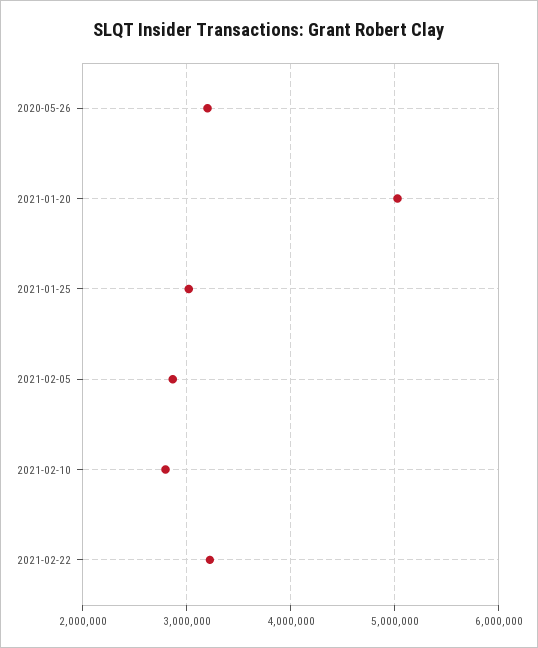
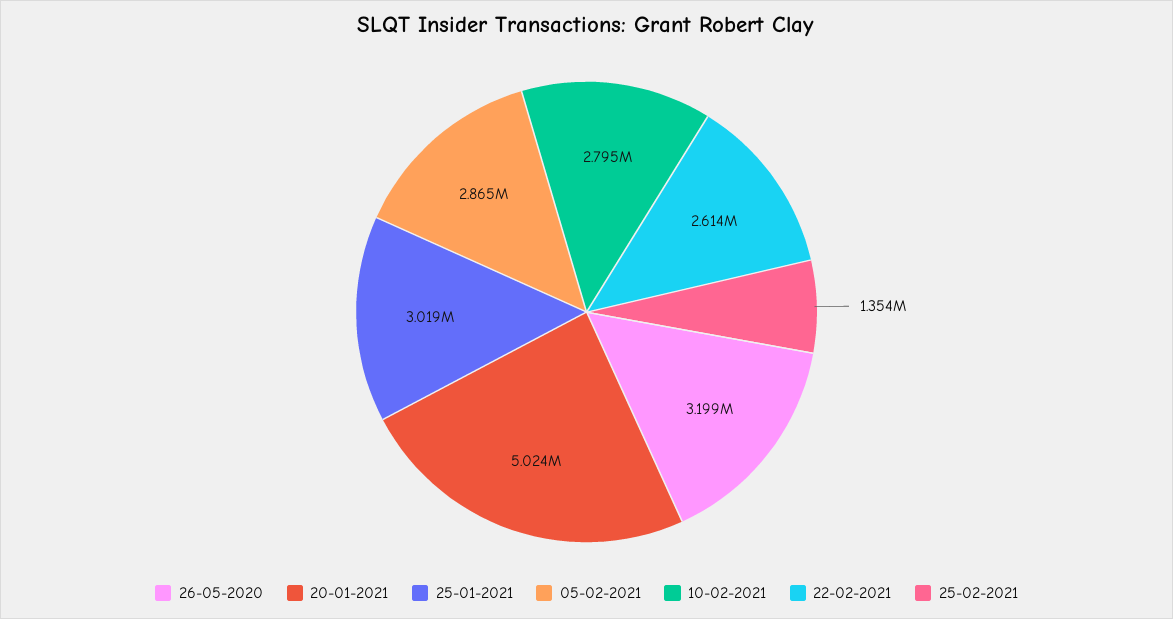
2021-02-22: 3200000 -> 2614000
25-02-2021: none -> 1354000

